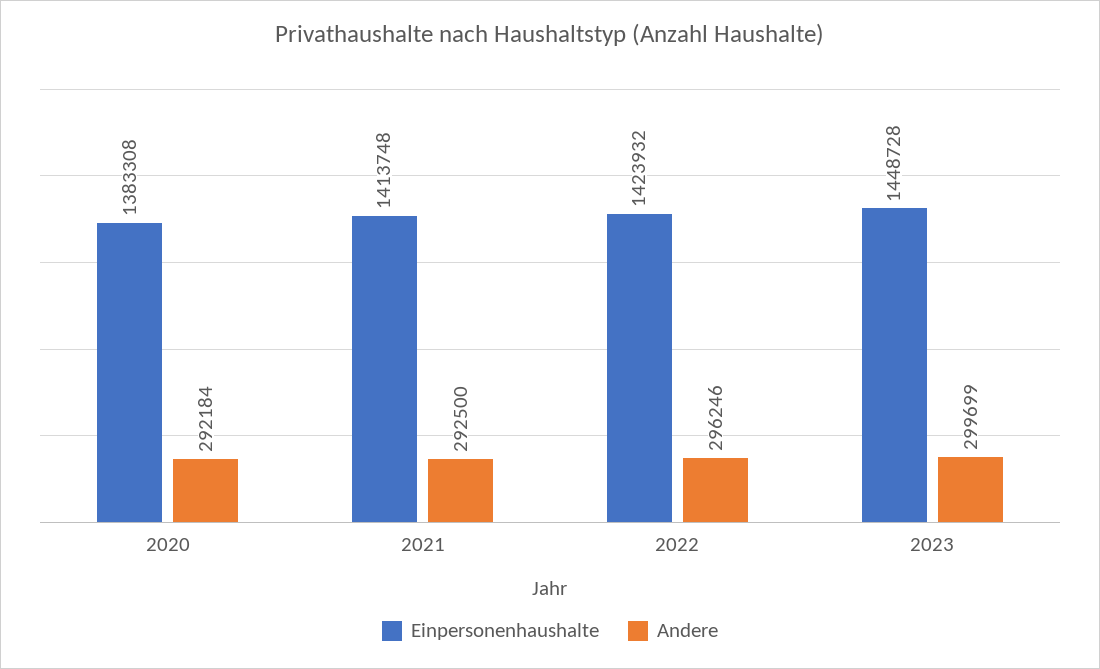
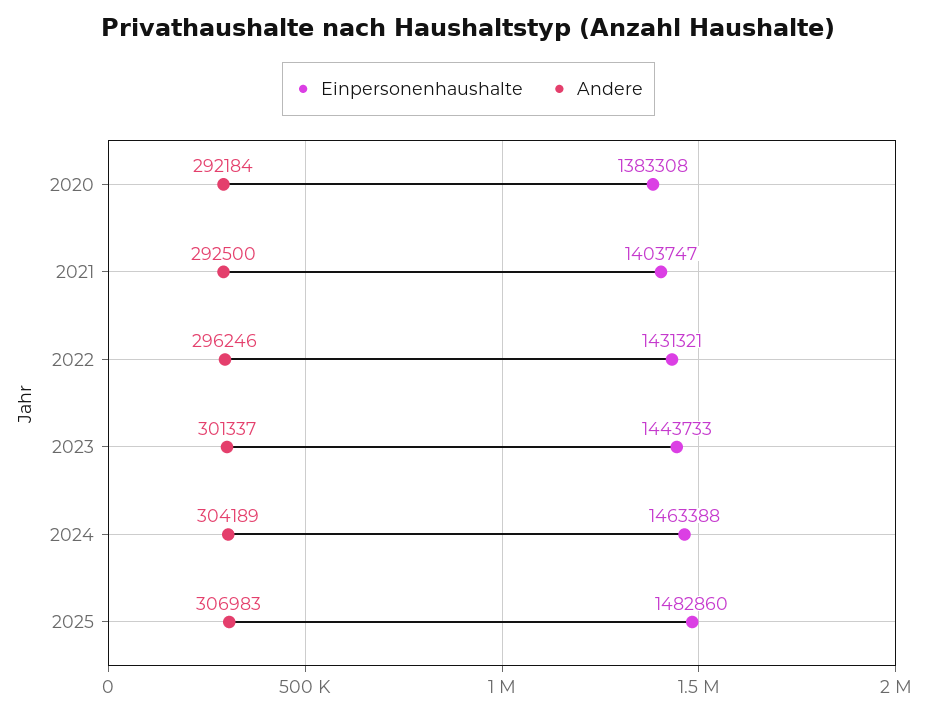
Einpersonenhaushalte, 2021: 1413748 -> 1403747
Einpersonenhaushalte, 2022: 1423932 -> 1431321
Einpersonenhaushalte, 2023: 1448728 -> 1443733
Andere, 2023: 299699 -> 301337
Einpersonenhaushalte, 2024: none -> 1463388
Andere, 2024: none -> 304189
Einpersonenhaushalte, 2025: none -> 1482860
Andere, 2025: none -> 306983

